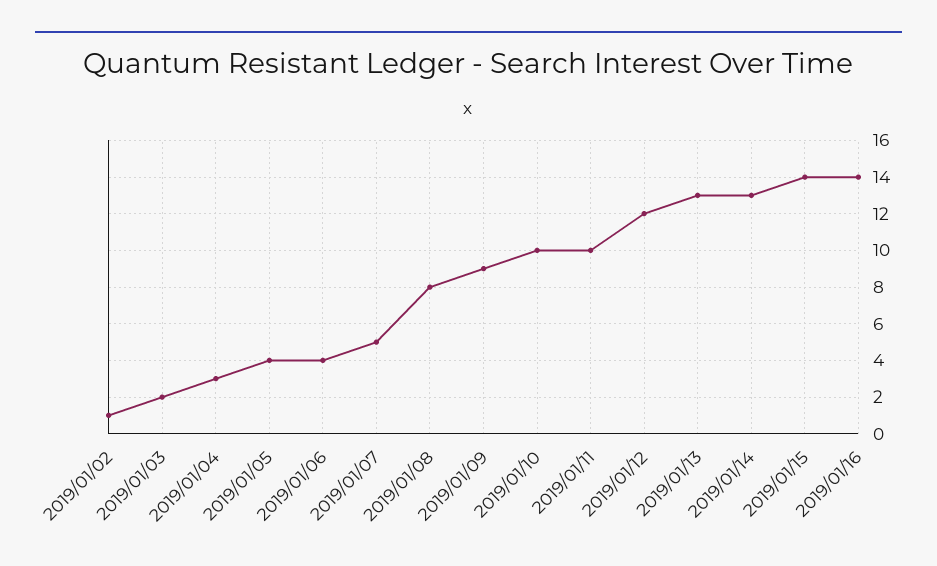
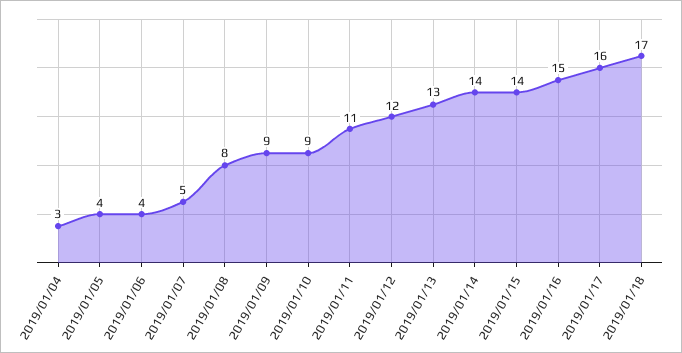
2019/01/02: 1 -> none
2019/01/03: 2 -> none
2019/01/10: 10 -> 9
2019/01/11: 10 -> 11
2019/01/14: 13 -> 14
2019/01/16: 14 -> 15
2019/01/17: none -> 16
2019/01/18: none -> 17

